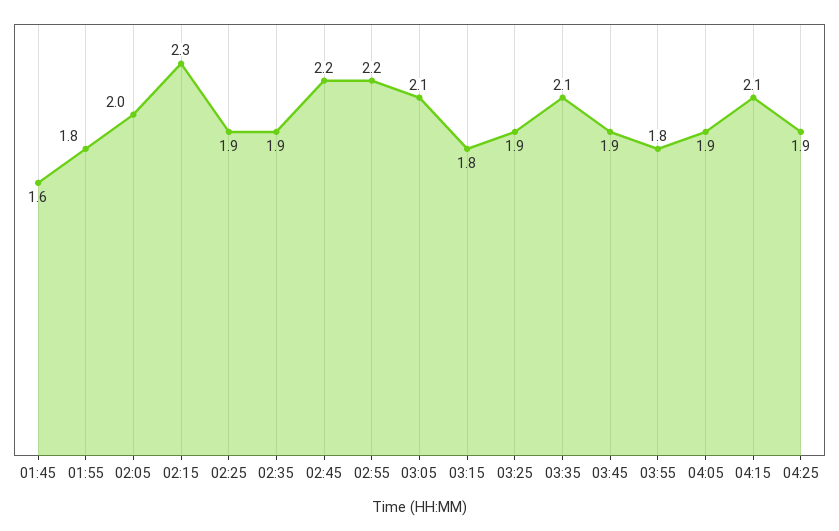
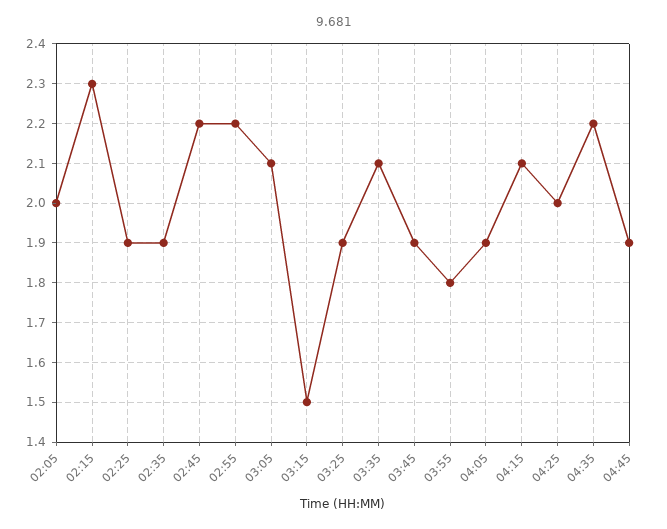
01:45: 1.6 -> none
01:55: 1.8 -> none
03:15: 1.8 -> 1.5
04:25: 1.9 -> 2
04:35: none -> 2.2
04:45: none -> 1.9

